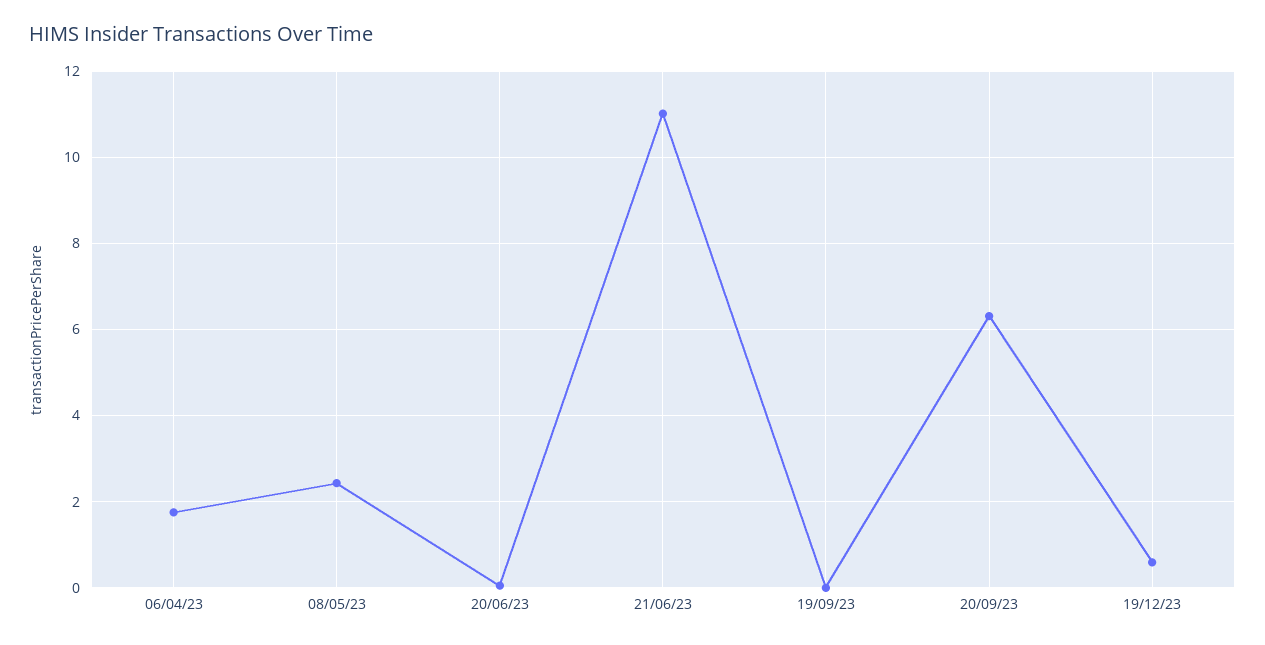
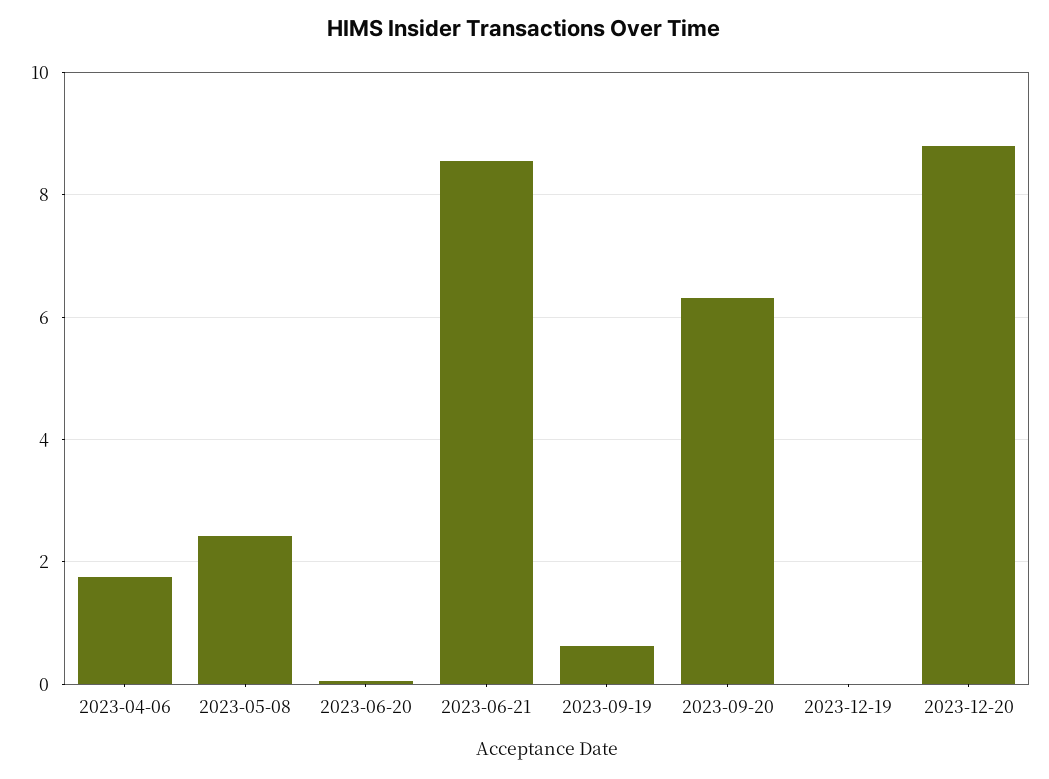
21/06/23: 11 -> 8.6
19/09/23: 0 -> 0.6
19/12/23: 0.6 -> 0
2023-12-20: none -> 8.8

